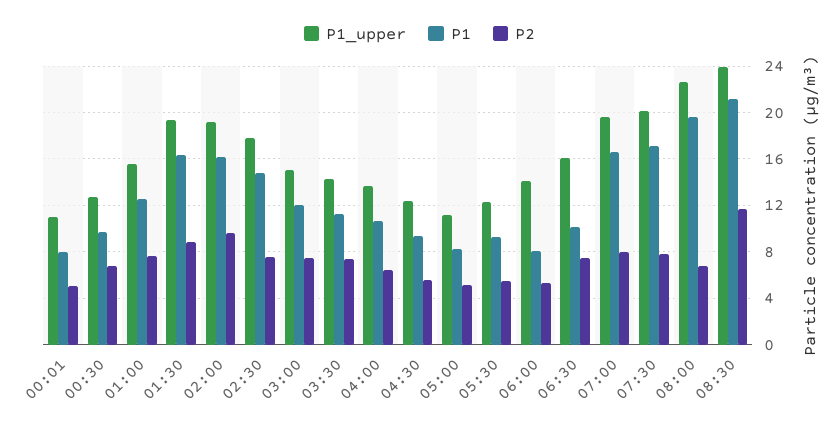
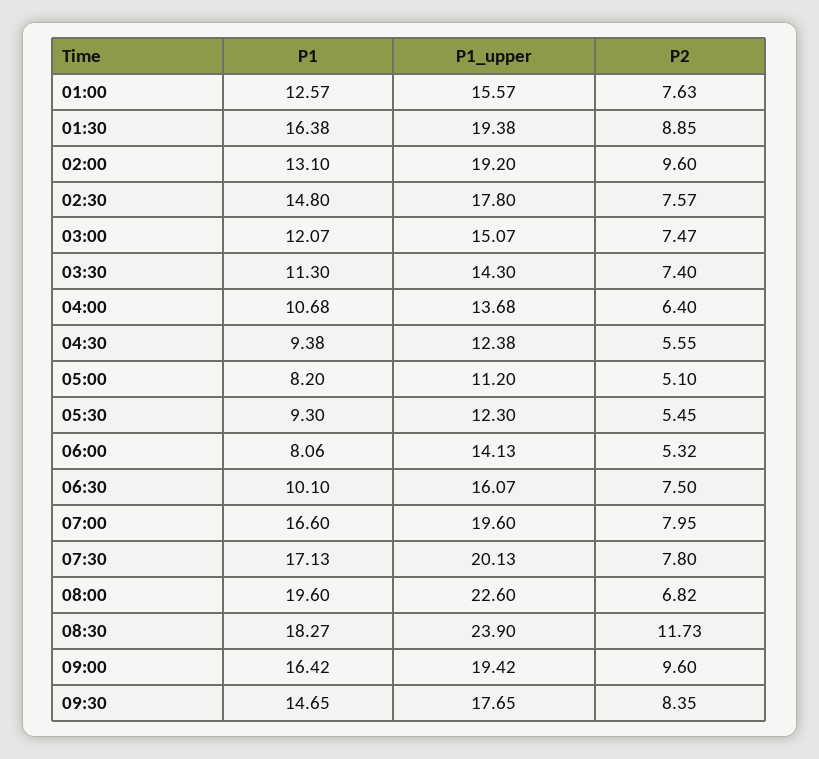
P1_upper, 00:01: 11 -> none
P1, 00:01: 8 -> none
P2, 00:01: 5 -> none
P1_upper, 00:30: 13 -> none
P1, 00:30: 10 -> none
P2, 00:30: 7 -> none
P1, 02:00: 16 -> 13.1
P1, 08:30: 21 -> 18.27
P1, 09:00: none -> 16.42
P1_upper, 09:00: none -> 19.42
P2, 09:00: none -> 9.6
P1, 09:30: none -> 14.65
P1_upper, 09:30: none -> 17.65
P2, 09:30: none -> 8.35

